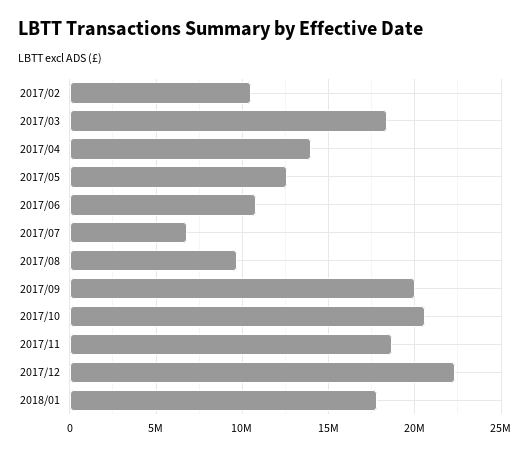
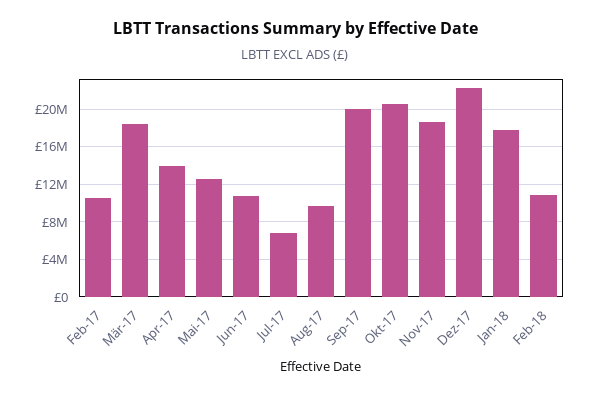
Feb-18: none -> 11000000

